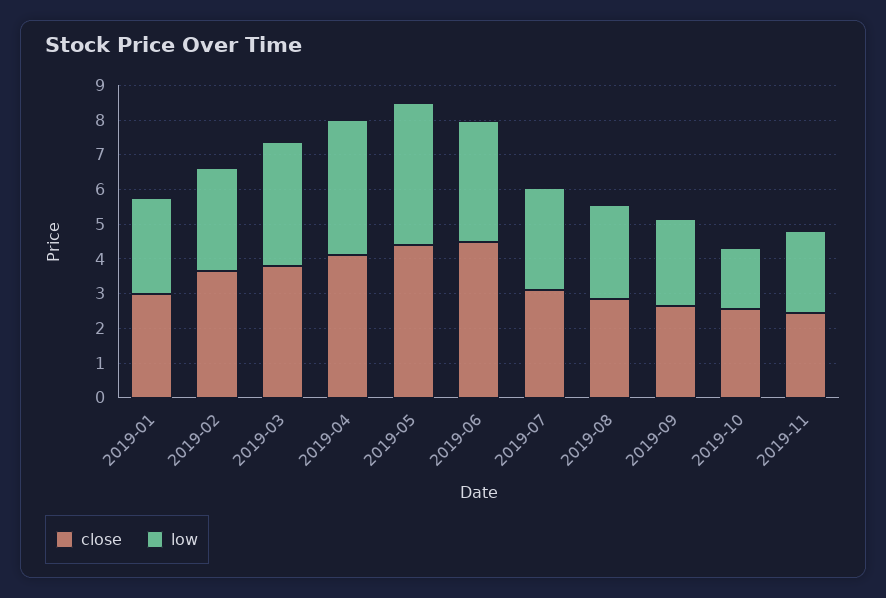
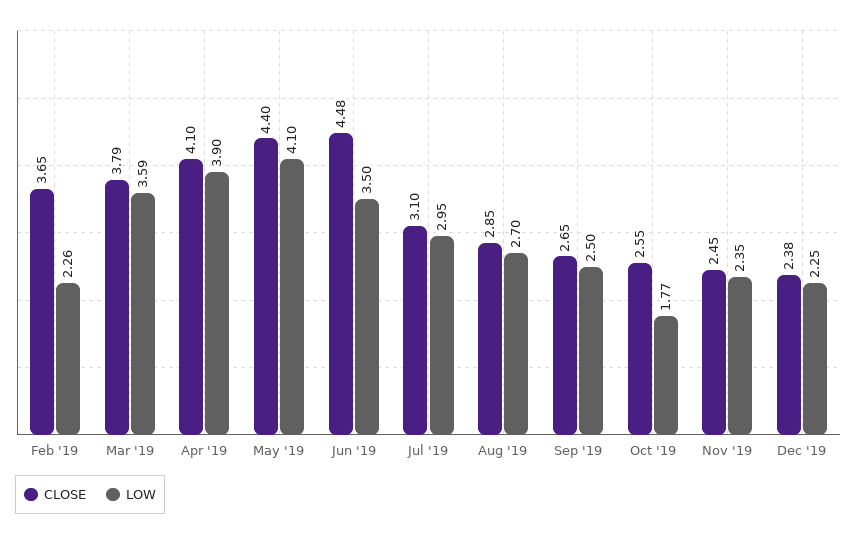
close, 2019-01: 3 -> none
low, 2019-01: 2.75 -> none
low, 2019-02: 3 -> 2.26
close, Dec '19: none -> 2.38
low, Dec '19: none -> 2.25

